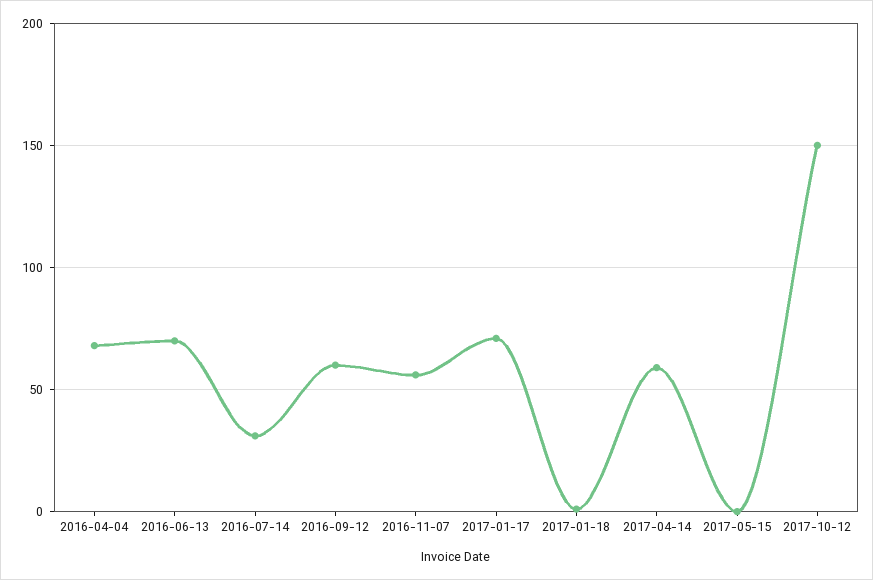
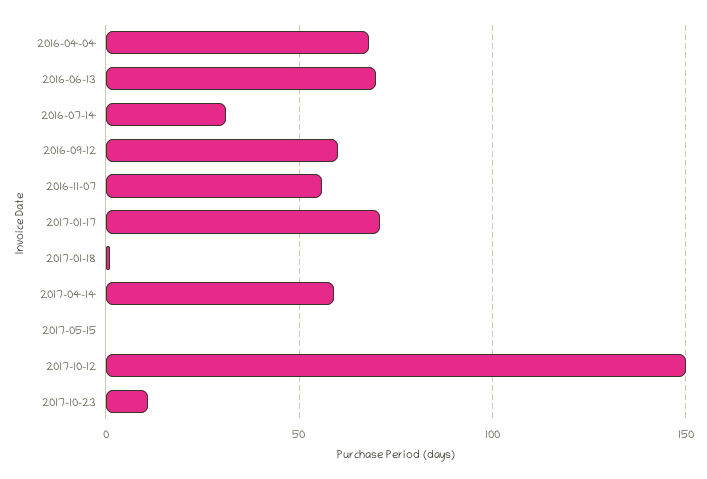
2017-10-23: none -> 10

